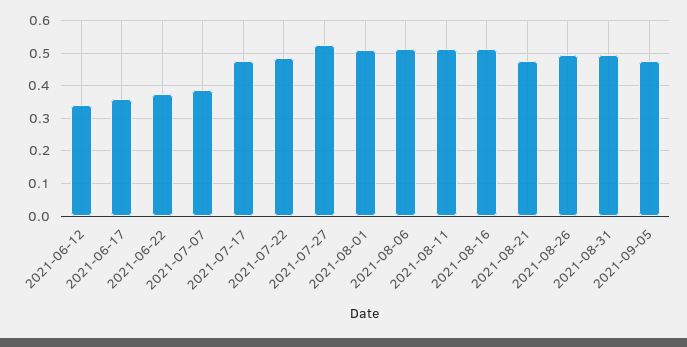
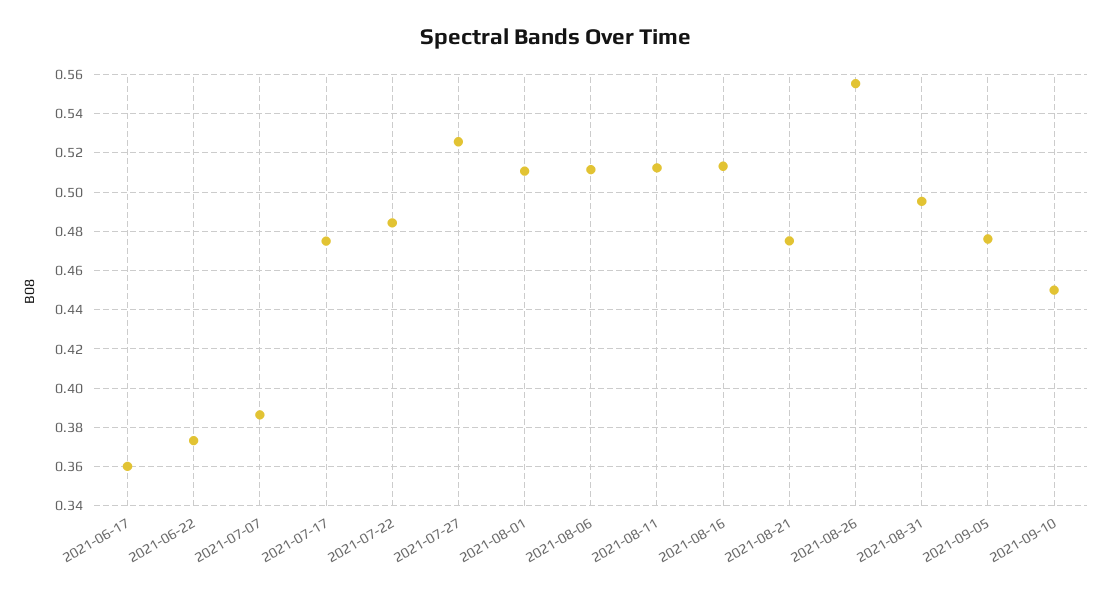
2021-06-12: 0.34 -> none
2021-08-26: 0.5 -> 0.555
2021-09-10: none -> 0.45

